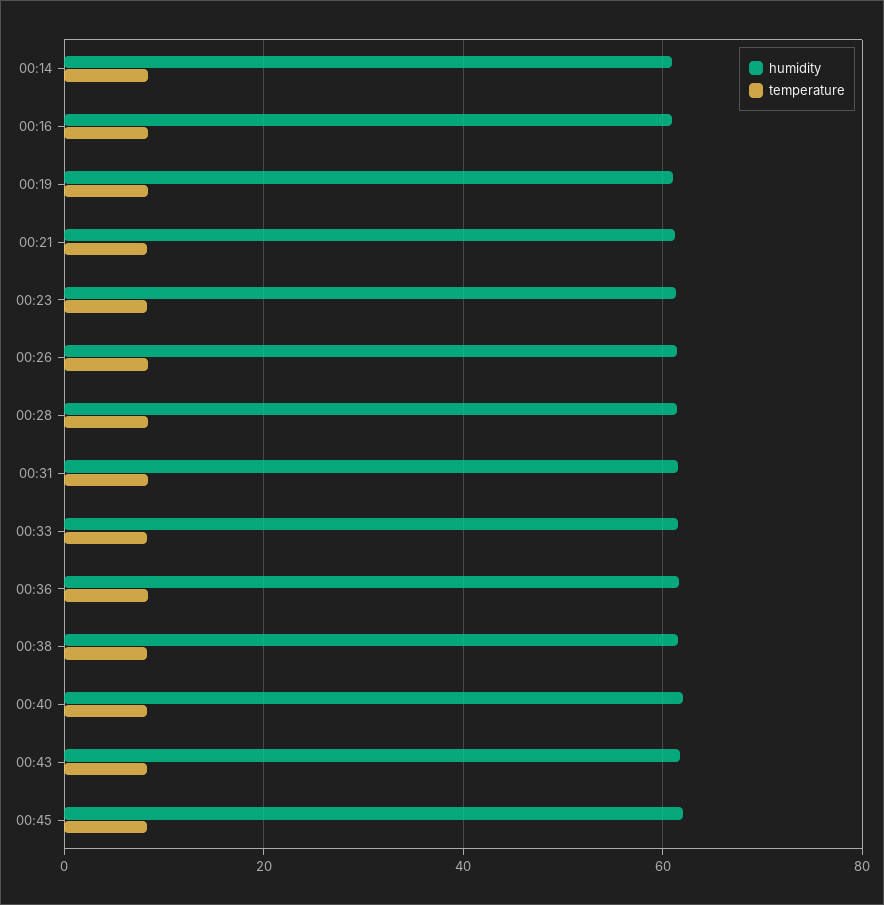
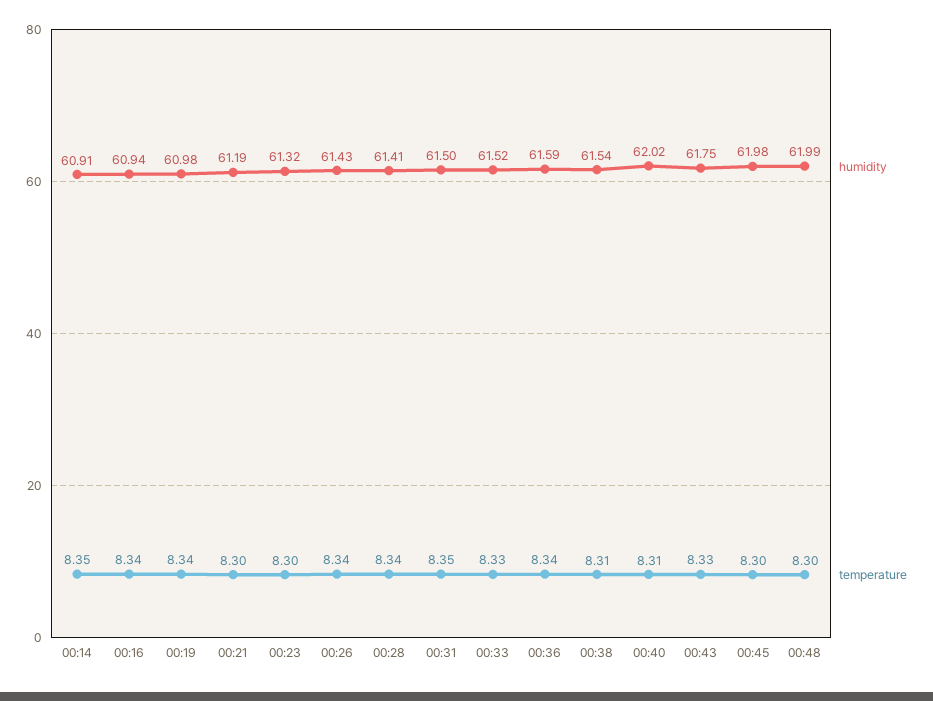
humidity, 00:48: none -> 61.99
temperature, 00:48: none -> 8.3

